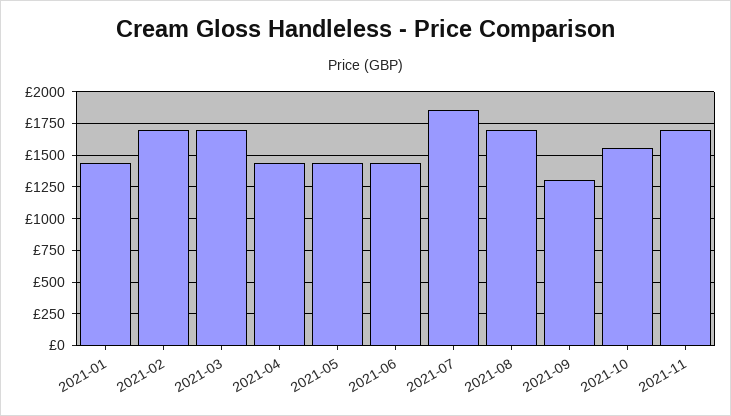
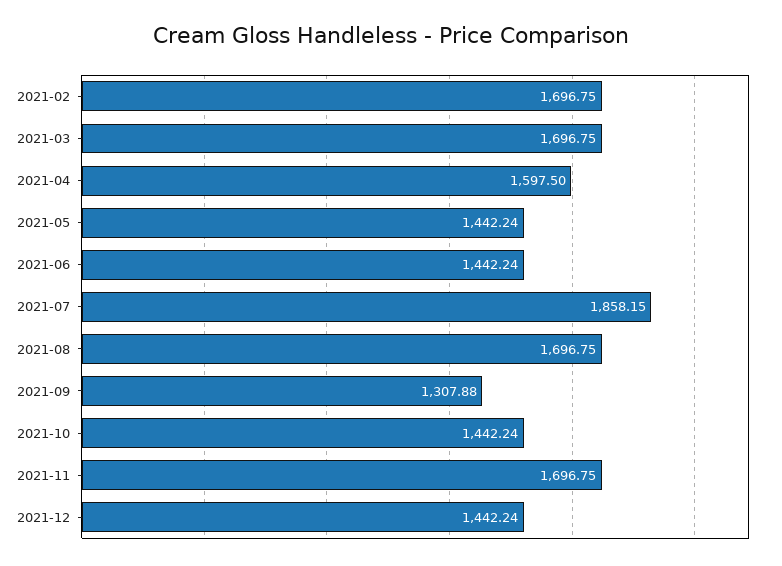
2021-01: 1450 -> none
2021-04: 1450 -> 1597.5
2021-10: 1550 -> 1442.24
2021-12: none -> 1442.24

